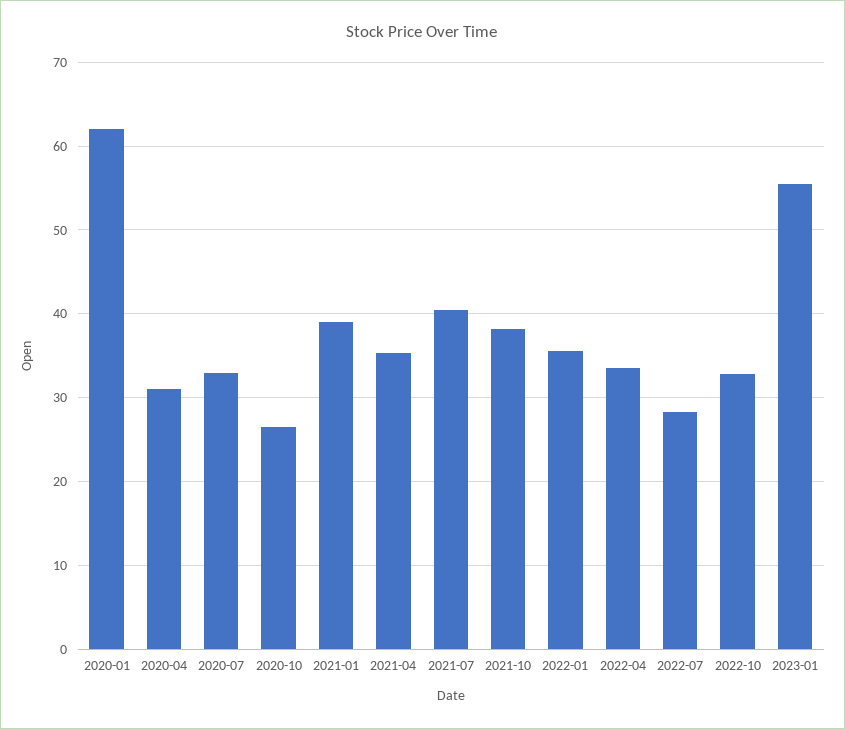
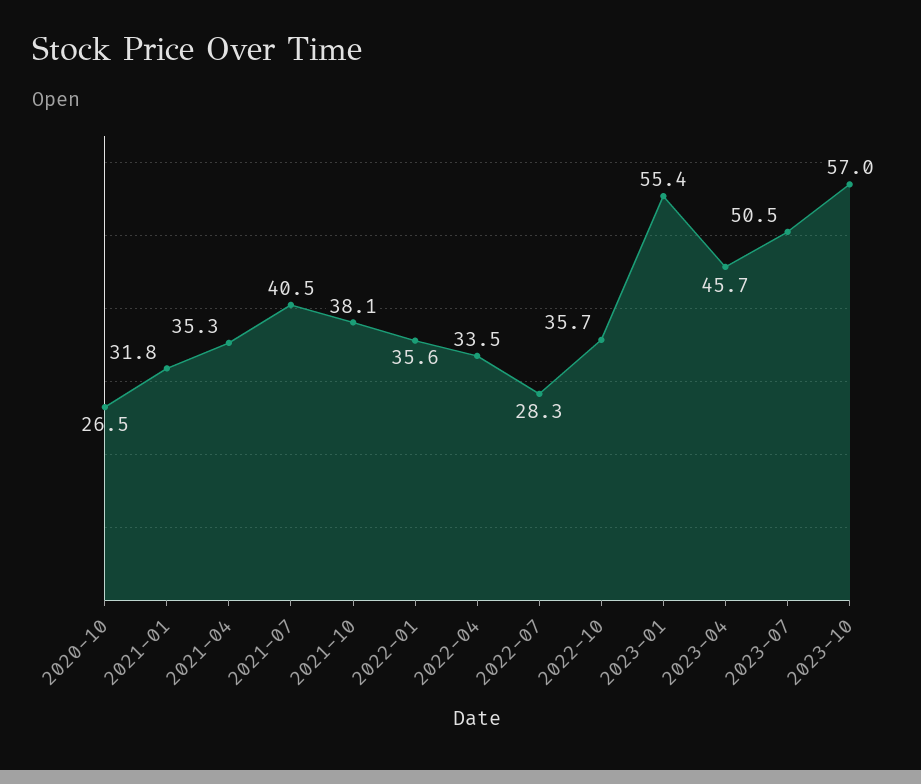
2020-01: 62 -> none
2020-04: 31 -> none
2020-07: 33 -> none
2021-01: 39 -> 31.8
2022-10: 33 -> 35.7
2023-04: none -> 45.7
2023-07: none -> 50.5
2023-10: none -> 57

